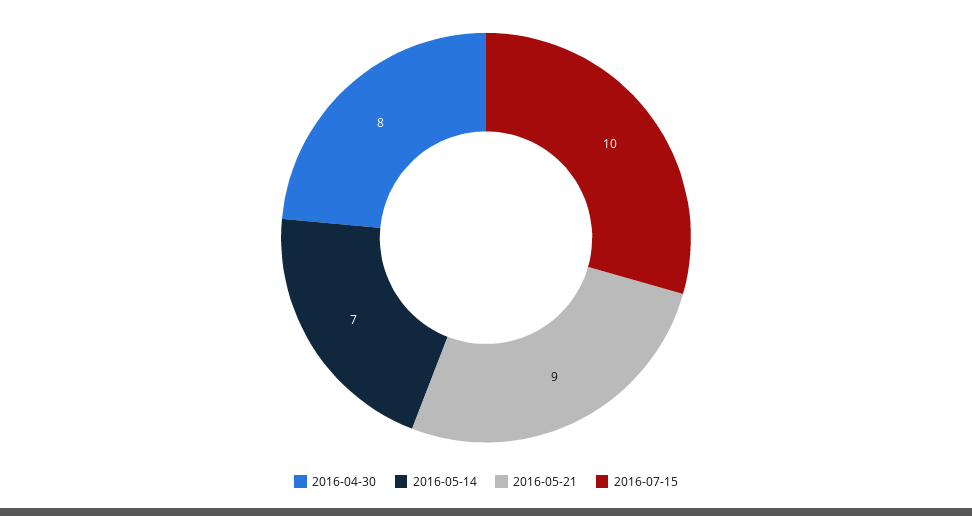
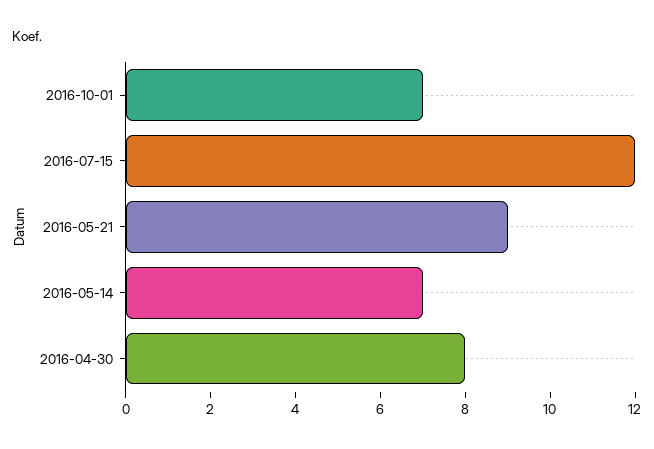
2016-07-15: 10 -> 12
2016-10-01: none -> 7

